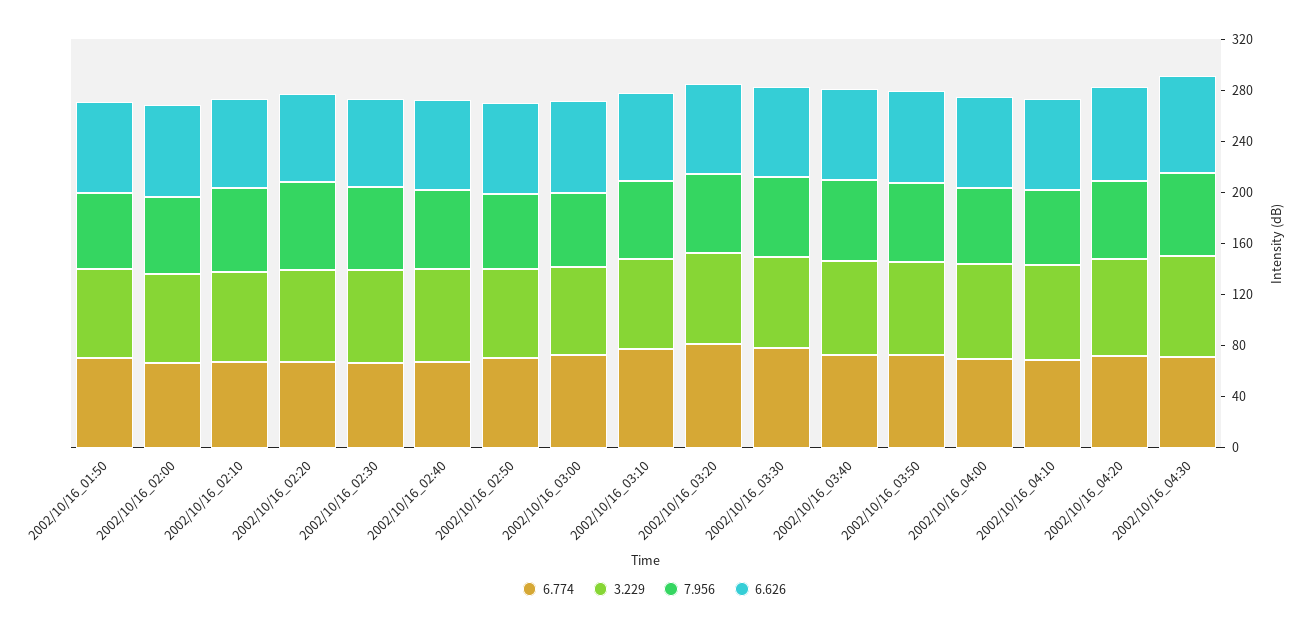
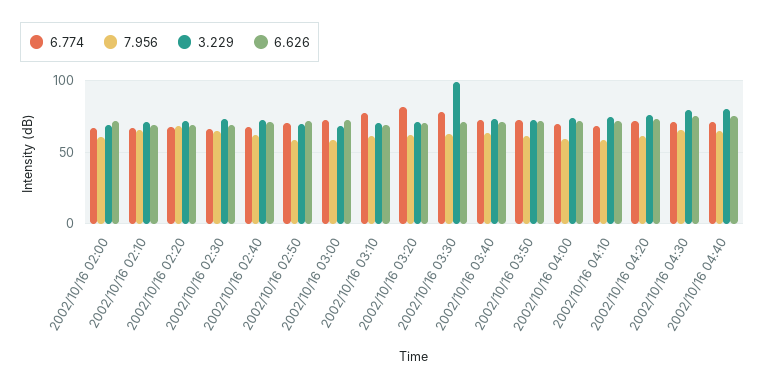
6.774, 2002/10/16_01:50: 70 -> none
3.229, 2002/10/16_01:50: 70 -> none
7.956, 2002/10/16_01:50: 60 -> none
6.626, 2002/10/16_01:50: 70 -> none
3.229, 2002/10/16_03:30: 70 -> 100
6.774, 2002/10/16 04:40: none -> 70
7.956, 2002/10/16 04:40: none -> 65
3.229, 2002/10/16 04:40: none -> 80
6.626, 2002/10/16 04:40: none -> 75

